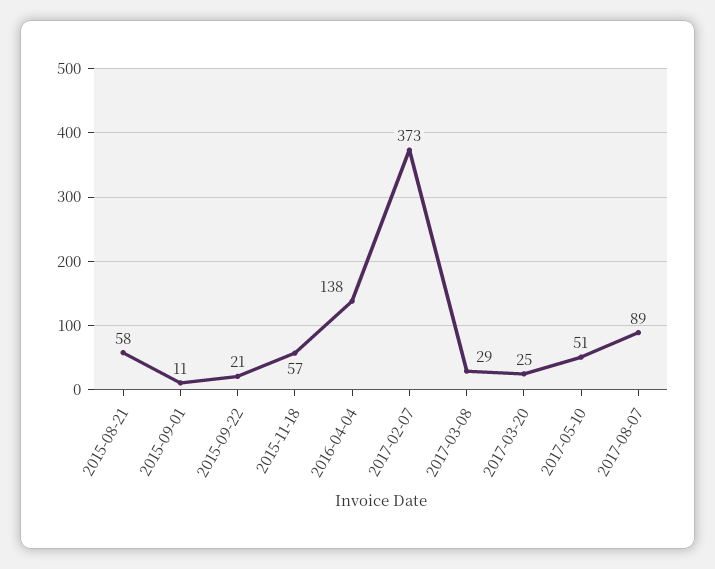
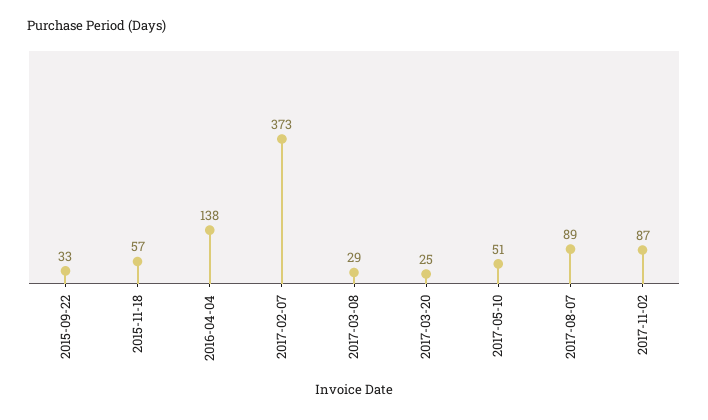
2015-08-21: 58 -> none
2015-09-01: 11 -> none
2015-09-22: 21 -> 33
2017-11-02: none -> 87

